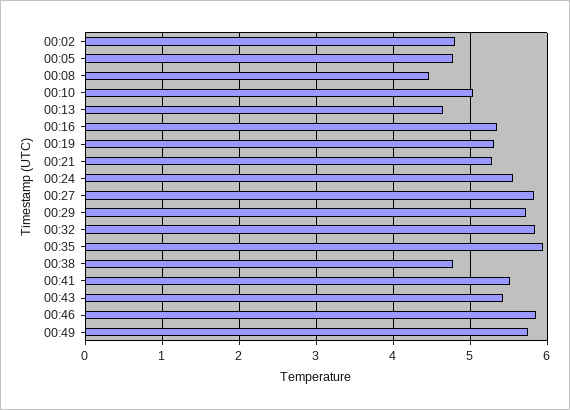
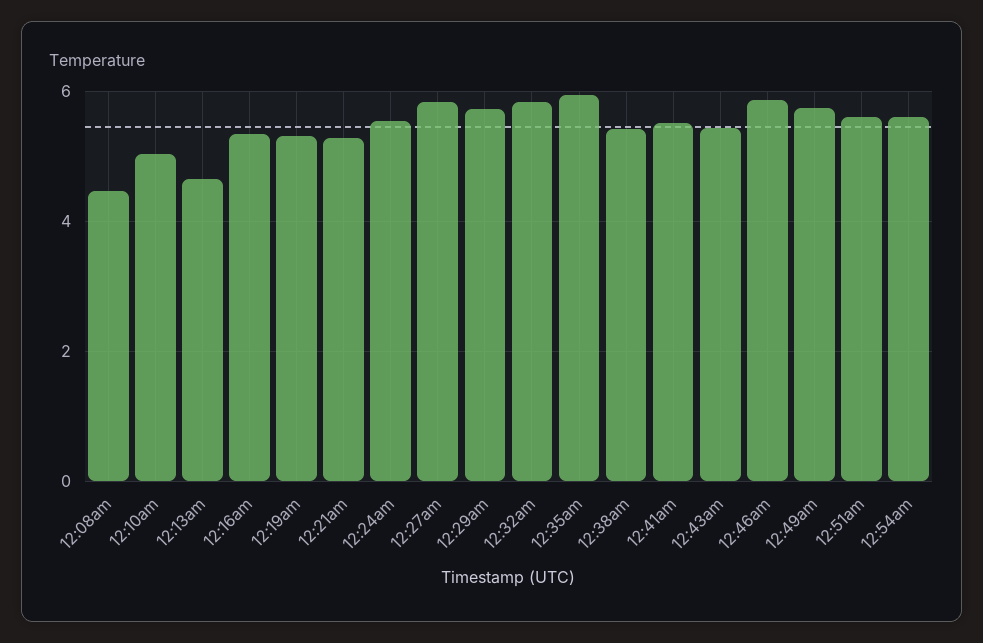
00:02: 4.8 -> none
00:05: 4.8 -> none
00:38: 4.8 -> 5.4
12:51am: none -> 5.6
12:54am: none -> 5.6

